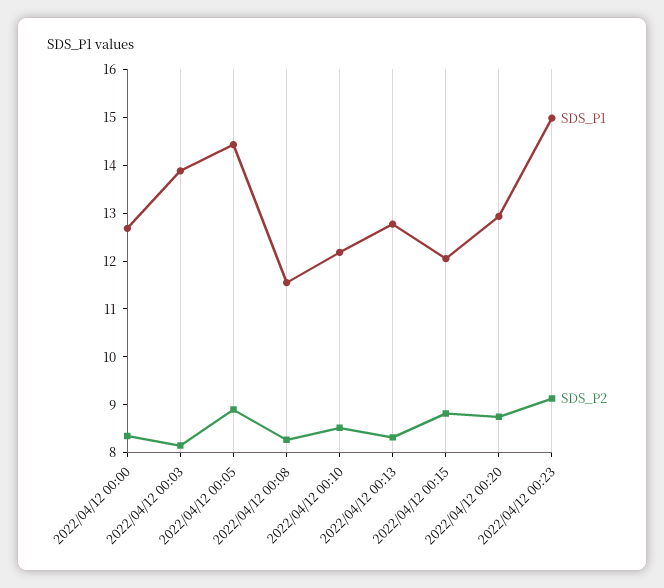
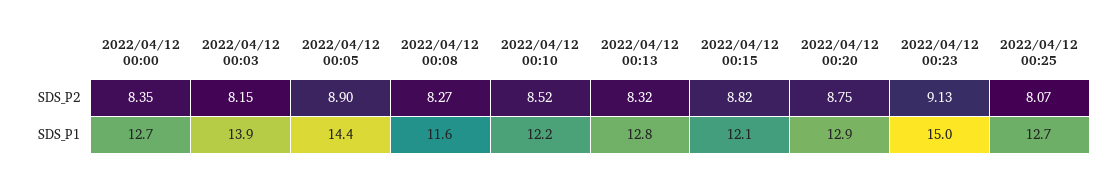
SDS_P2, 2022/04/12 00:25: none -> 8.07
SDS_P1, 2022/04/12 00:25: none -> 12.7

